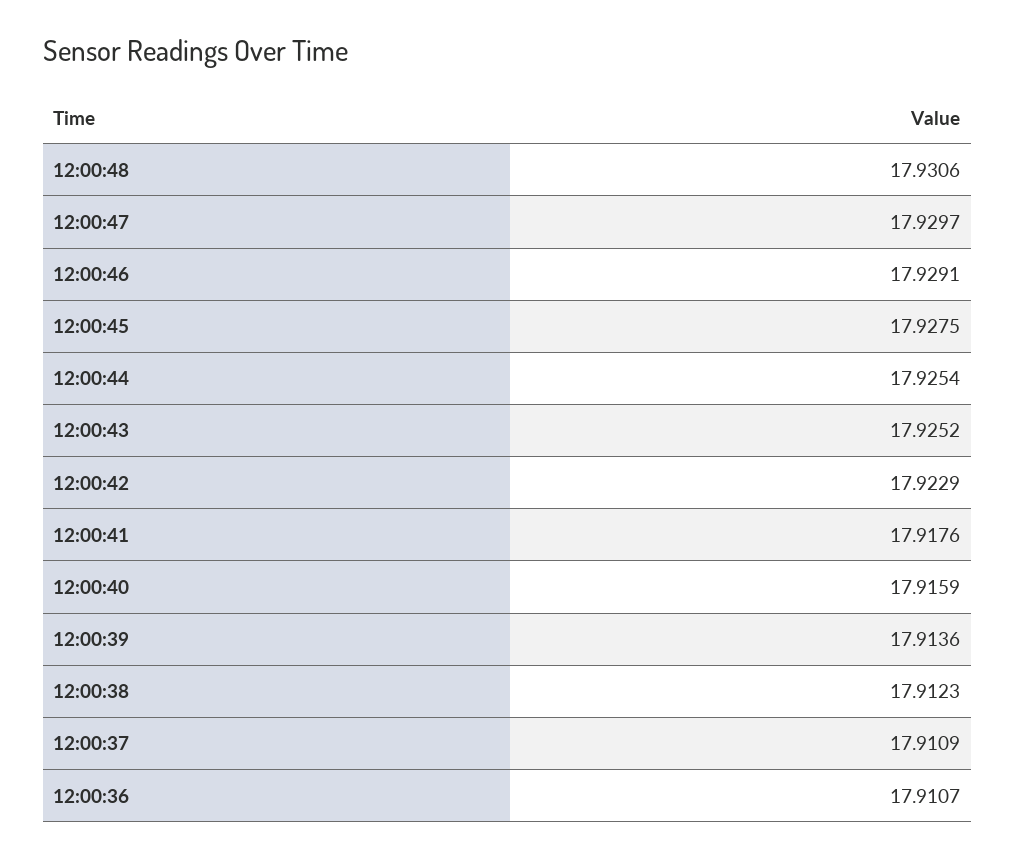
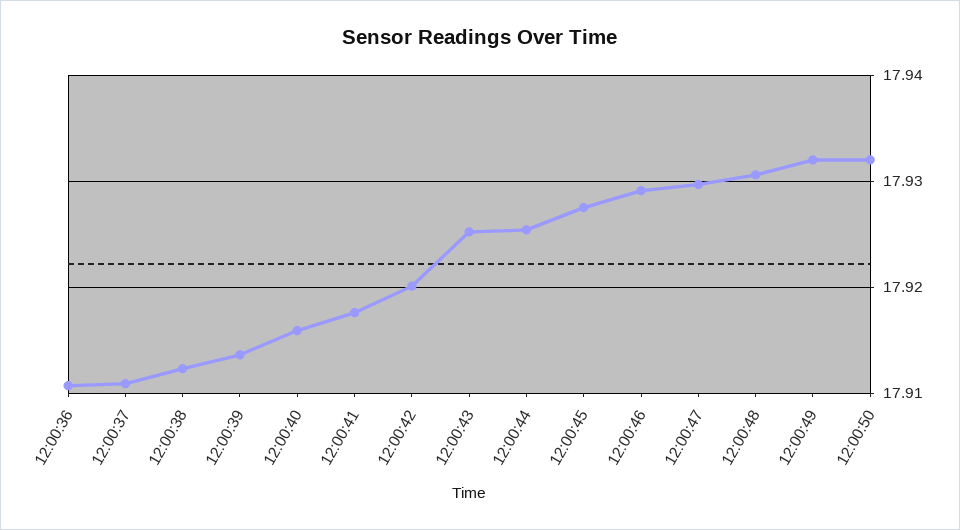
12:00:42: 17.9229 -> 17.92
12:00:49: none -> 17.932
12:00:50: none -> 17.932

